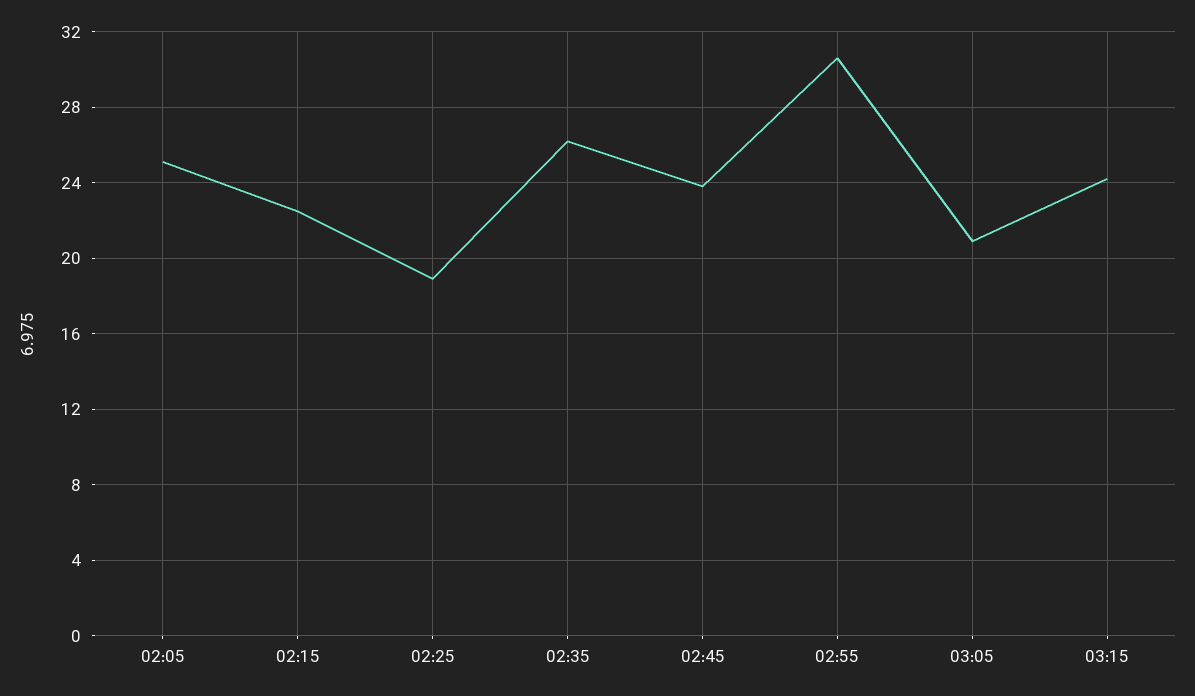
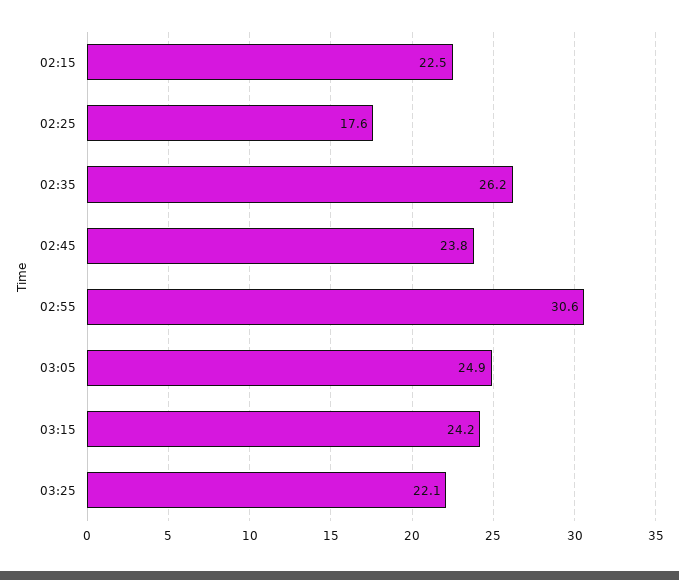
02:05: 25 -> none
02:25: 19 -> 17.6
03:05: 21 -> 24.9
03:25: none -> 22.1

